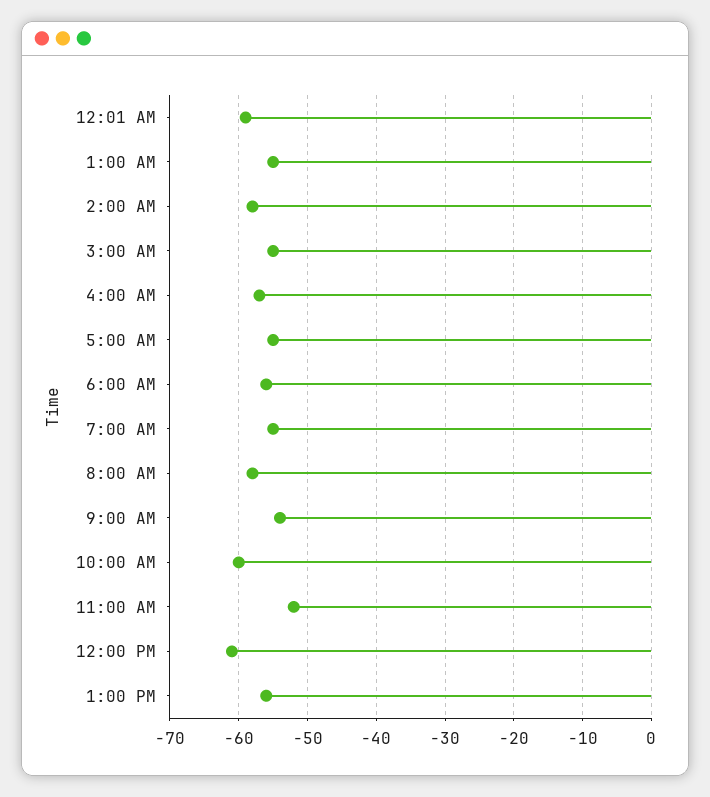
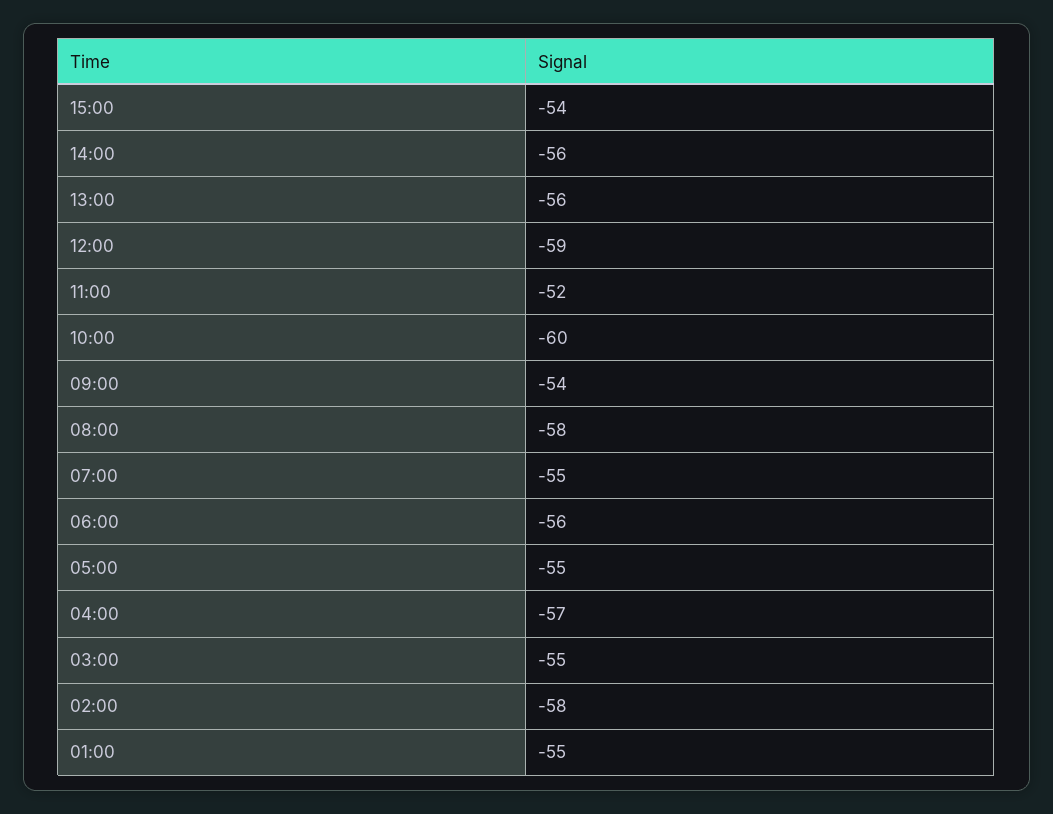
12:01 AM: -59 -> none
12:00 PM: -61 -> -59
15:00: none -> -54
14:00: none -> -56

